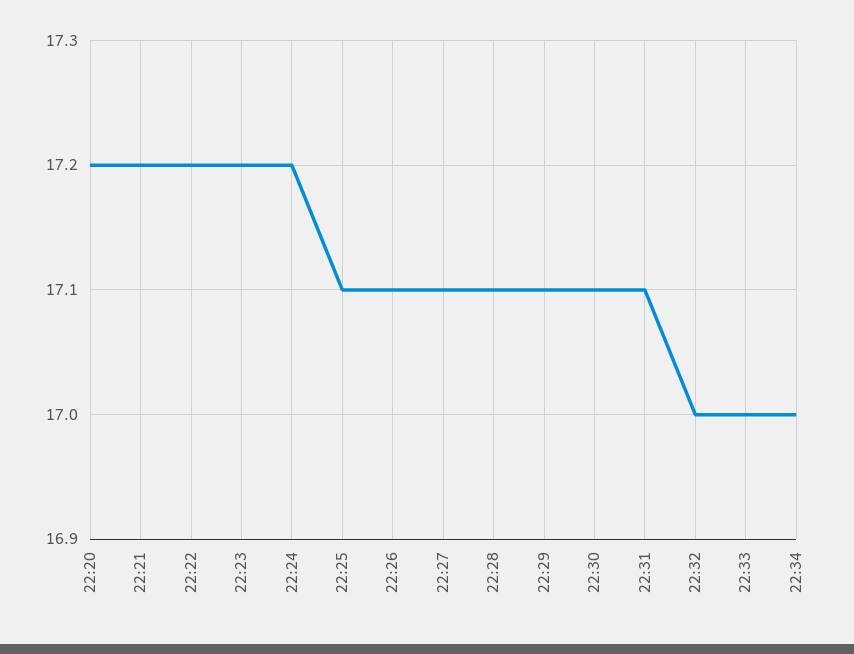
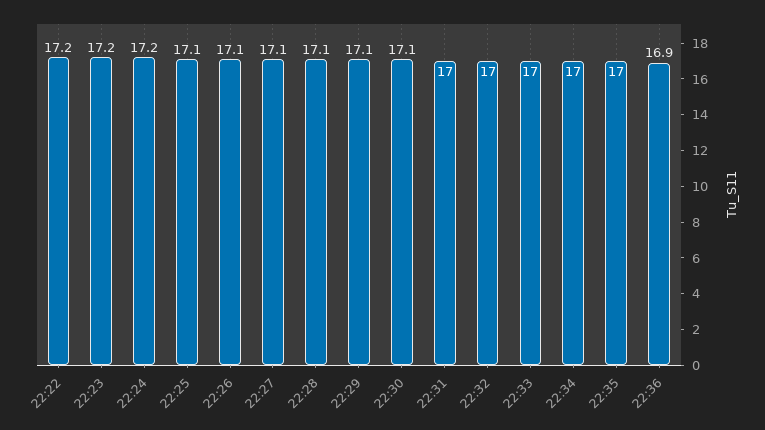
22:20: 17.2 -> none
22:21: 17.2 -> none
22:31: 17.1 -> 17
22:35: none -> 17
22:36: none -> 16.9

